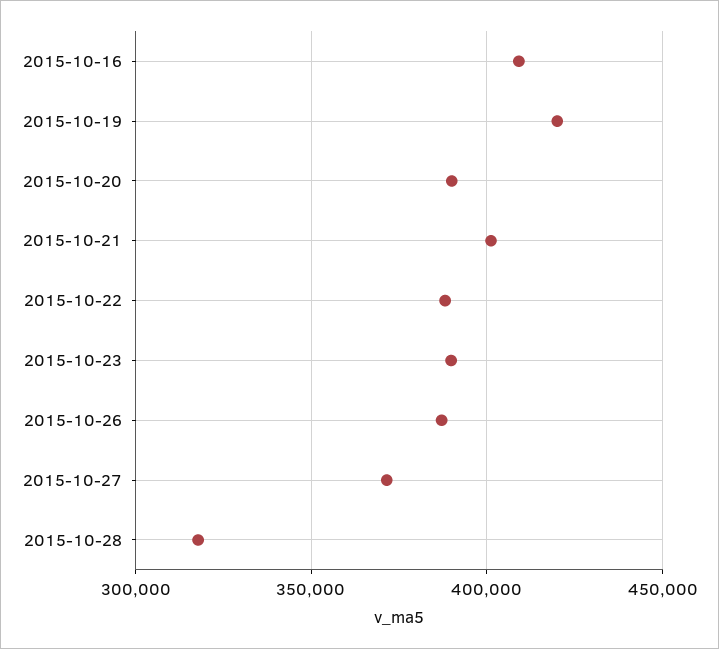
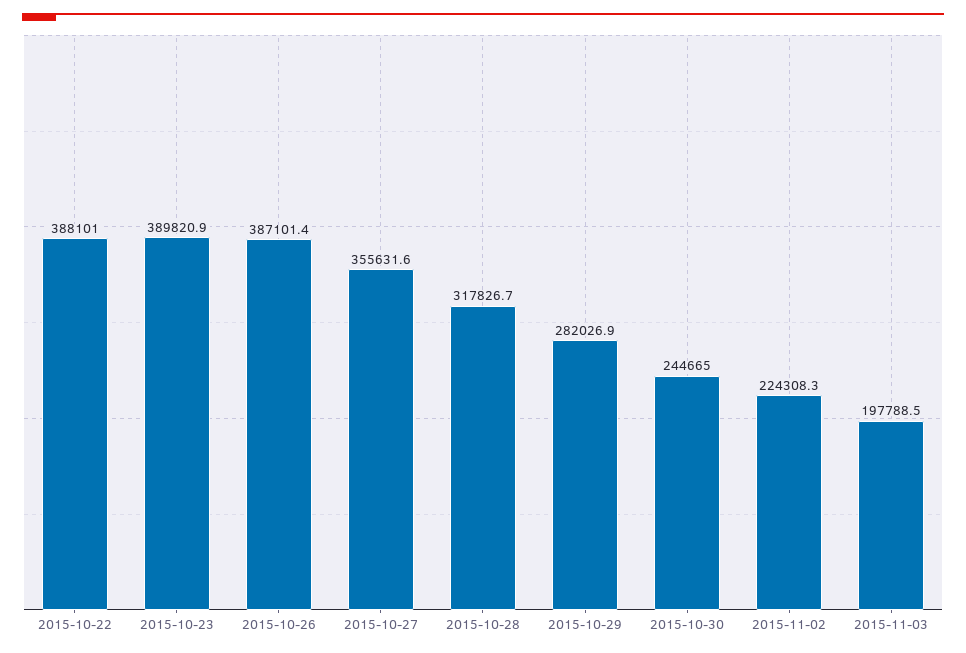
2015-10-16: 410000 -> none
2015-10-19: 420000 -> none
2015-10-20: 390000 -> none
2015-10-21: 400000 -> none
2015-10-27: 370000 -> 355631.6
2015-10-29: none -> 282026.9
2015-10-30: none -> 244665
2015-11-02: none -> 224308.3
2015-11-03: none -> 197788.5

